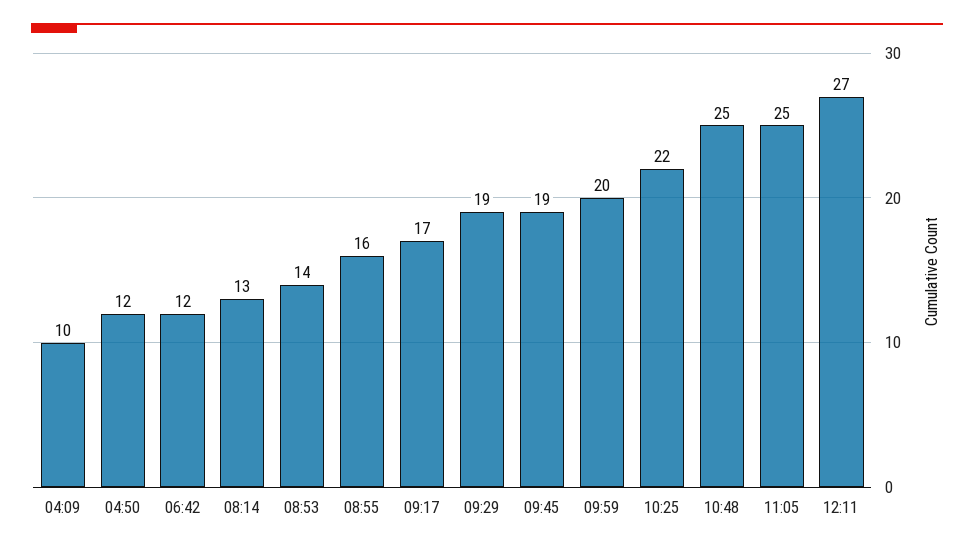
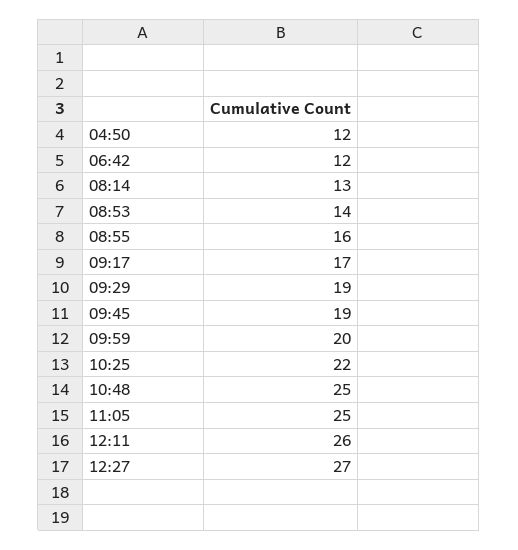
04:09: 10 -> none
12:11: 27 -> 26
12:27: none -> 27

